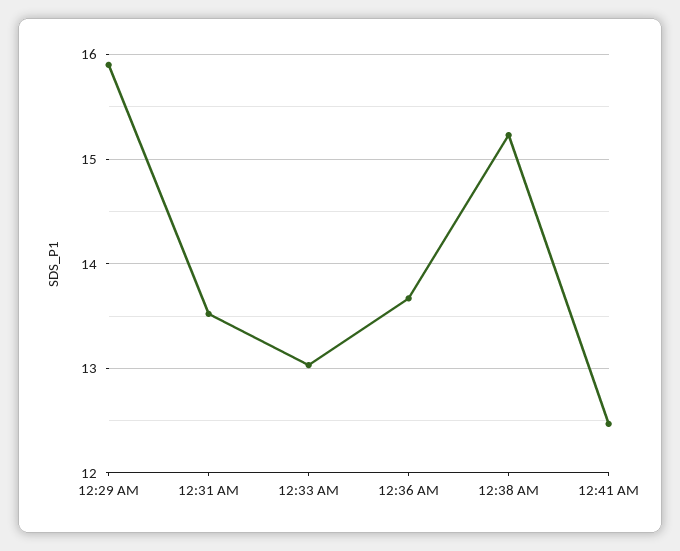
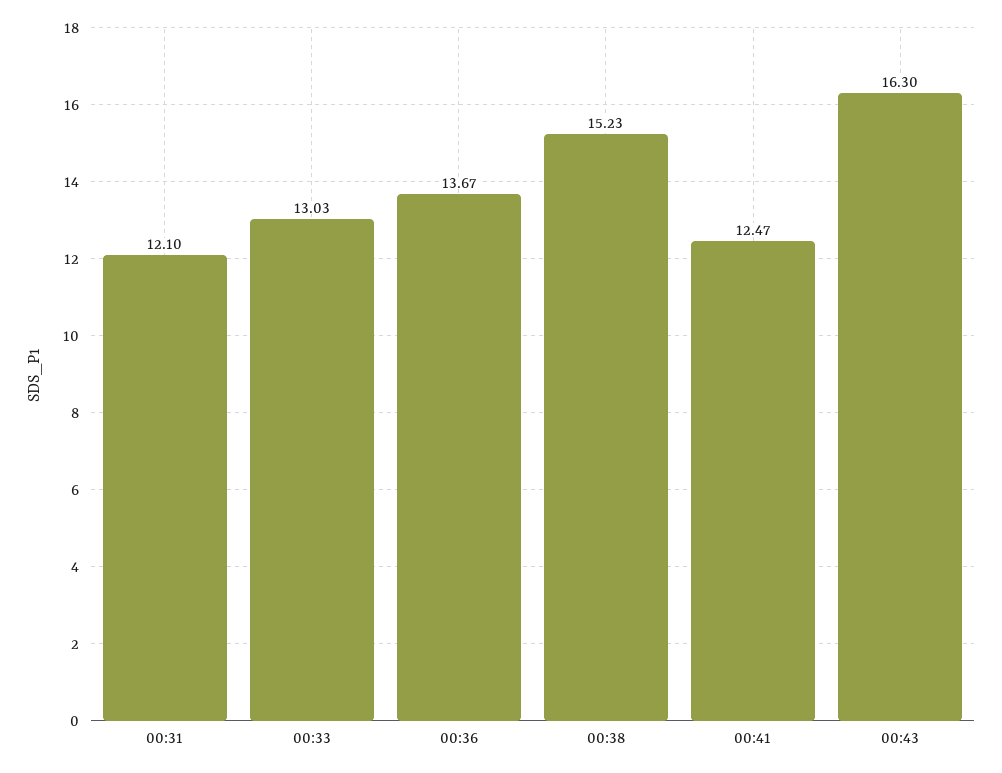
12:29 AM: 15.9 -> none
12:31 AM: 13.5 -> 12.1
00:43: none -> 16.3

